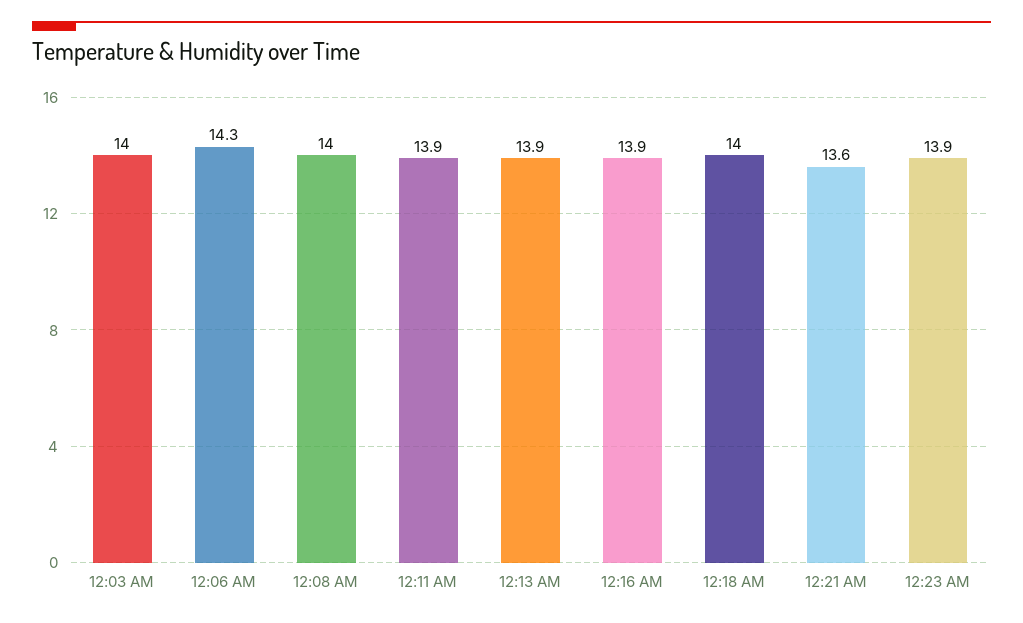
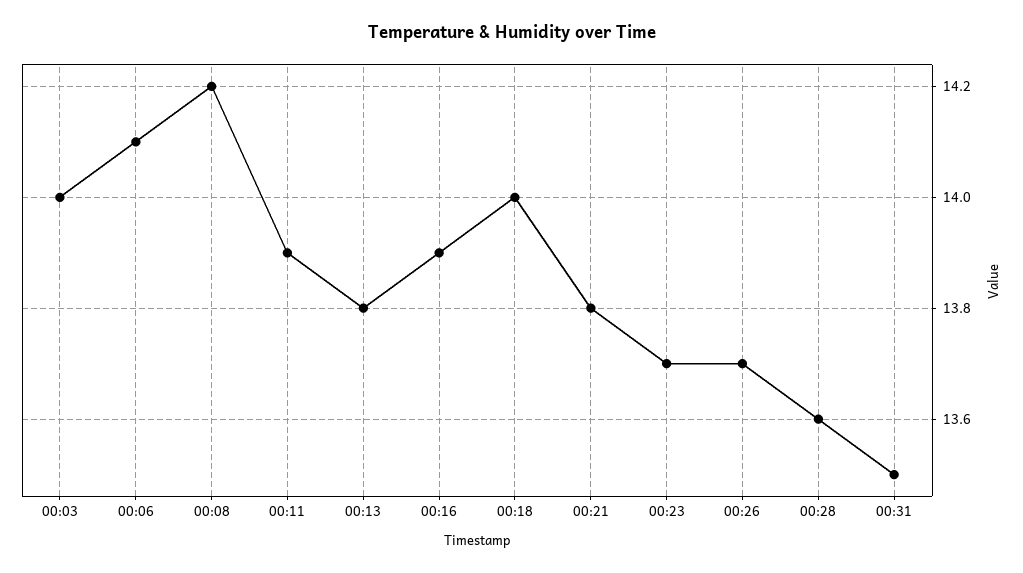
12:06 AM: 14.3 -> 14.1
12:08 AM: 14 -> 14.2
12:13 AM: 13.9 -> 13.8
12:21 AM: 13.6 -> 13.8
12:23 AM: 13.9 -> 13.7
00:26: none -> 13.7
00:28: none -> 13.6
00:31: none -> 13.5

